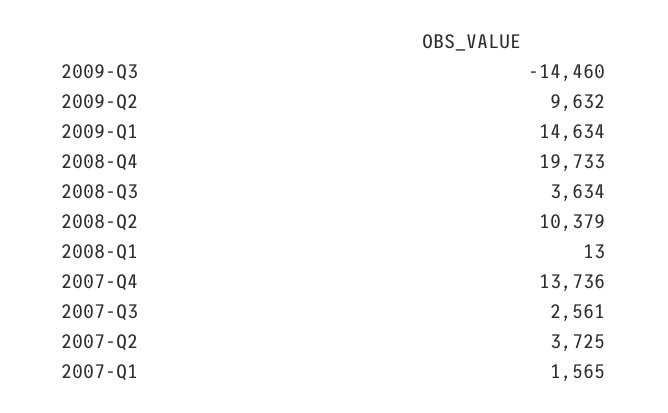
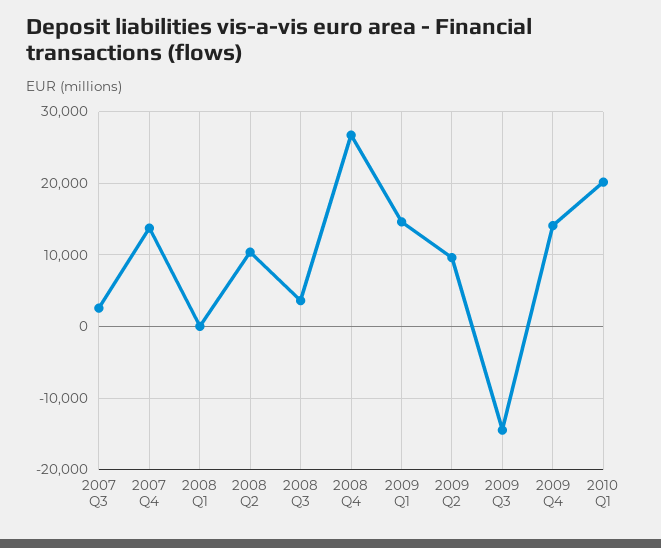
2008-Q4: 19733 -> 27000
2007-Q2: 3725 -> none
2007-Q1: 1565 -> none
2009 Q4: none -> 14000
2010 Q1: none -> 20000

